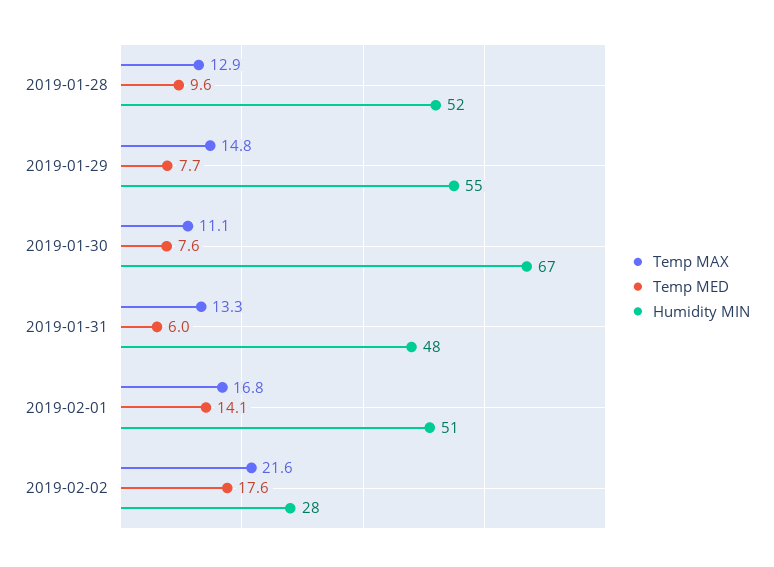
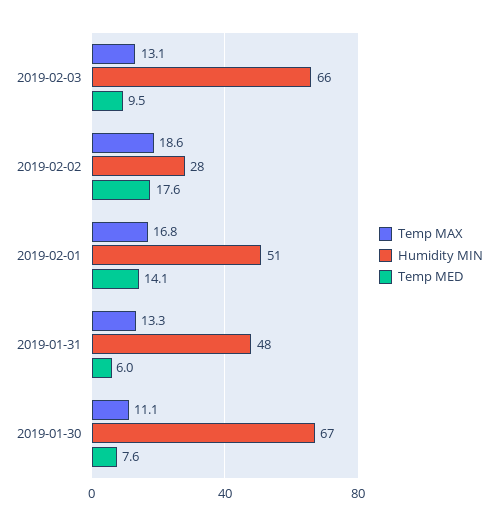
Temp MAX, 2019-01-28: 12.9 -> none
Temp MED, 2019-01-28: 9.6 -> none
Humidity MIN, 2019-01-28: 52 -> none
Temp MAX, 2019-01-29: 14.8 -> none
Temp MED, 2019-01-29: 7.7 -> none
Humidity MIN, 2019-01-29: 55 -> none
Temp MAX, 2019-02-02: 21.6 -> 18.6
Temp MAX, 2019-02-03: none -> 13.1
Humidity MIN, 2019-02-03: none -> 66
Temp MED, 2019-02-03: none -> 9.5

